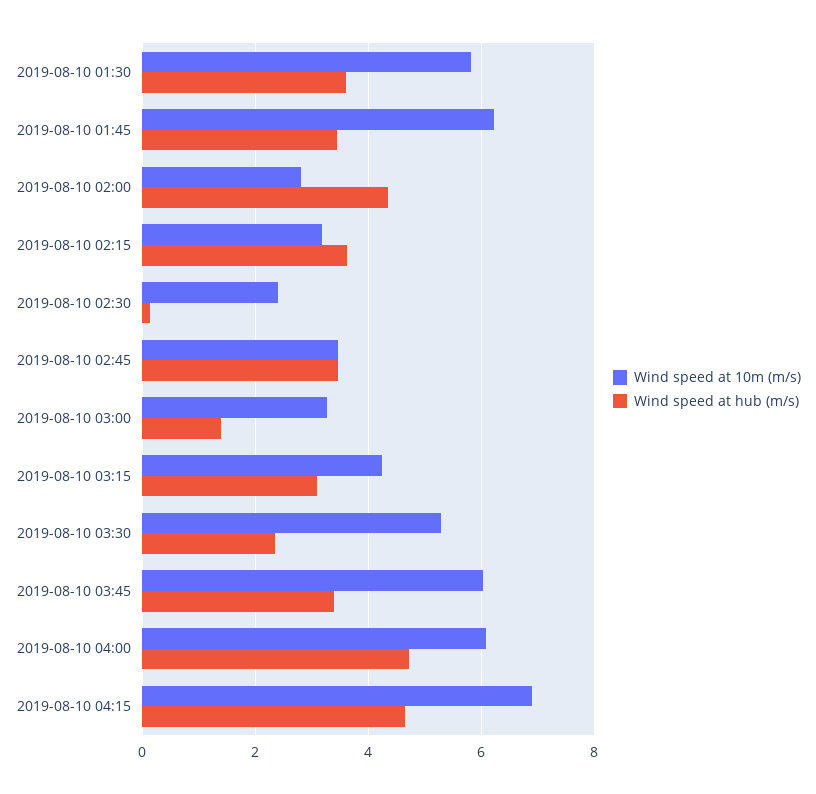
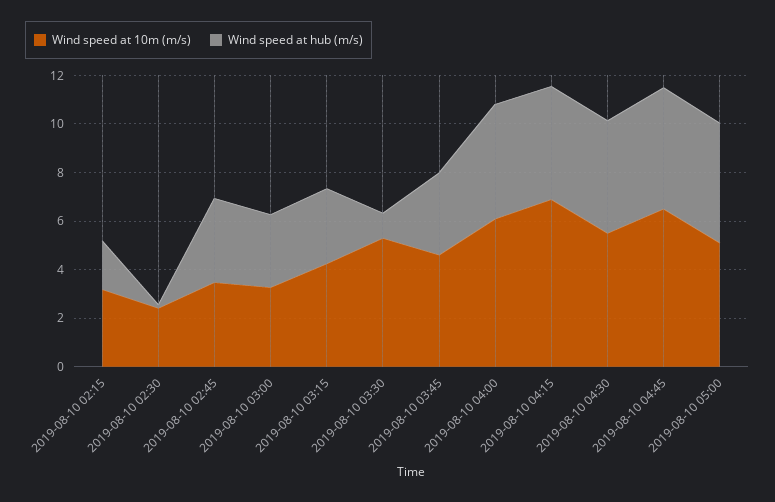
Wind speed at 10m (m/s), 2019-08-10 01:30: 5.8 -> none
Wind speed at hub (m/s), 2019-08-10 01:30: 3.6 -> none
Wind speed at 10m (m/s), 2019-08-10 01:45: 6.2 -> none
Wind speed at hub (m/s), 2019-08-10 01:45: 3.4 -> none
Wind speed at 10m (m/s), 2019-08-10 02:00: 2.8 -> none
Wind speed at hub (m/s), 2019-08-10 02:00: 4.4 -> none
Wind speed at hub (m/s), 2019-08-10 02:15: 3.6 -> 2
Wind speed at hub (m/s), 2019-08-10 03:00: 1.4 -> 3
Wind speed at hub (m/s), 2019-08-10 03:30: 2.4 -> 1
Wind speed at 10m (m/s), 2019-08-10 03:45: 6 -> 4.5
Wind speed at 10m (m/s), 2019-08-10 04:30: none -> 5.5
Wind speed at hub (m/s), 2019-08-10 04:30: none -> 4.5
Wind speed at 10m (m/s), 2019-08-10 04:45: none -> 6.5
Wind speed at hub (m/s), 2019-08-10 04:45: none -> 5
Wind speed at 10m (m/s), 2019-08-10 05:00: none -> 5
Wind speed at hub (m/s), 2019-08-10 05:00: none -> 5

